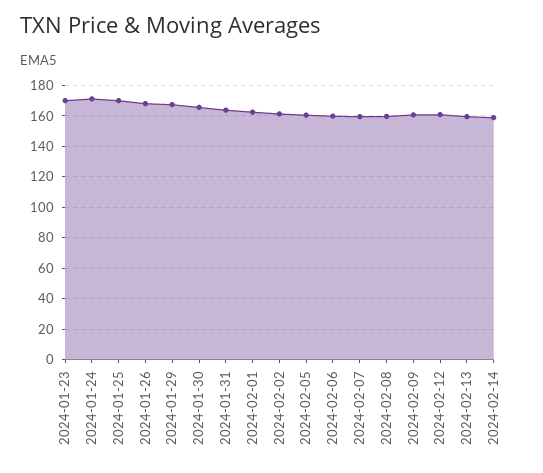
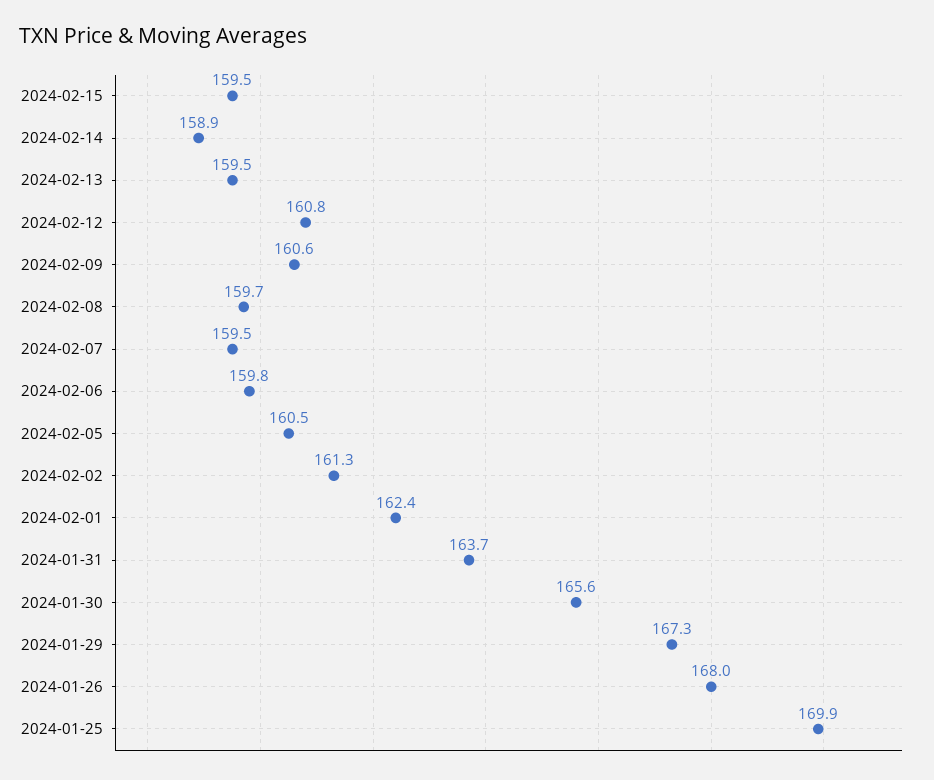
2024-01-23: 170 -> none
2024-01-24: 170 -> none
2024-02-15: none -> 159.5

